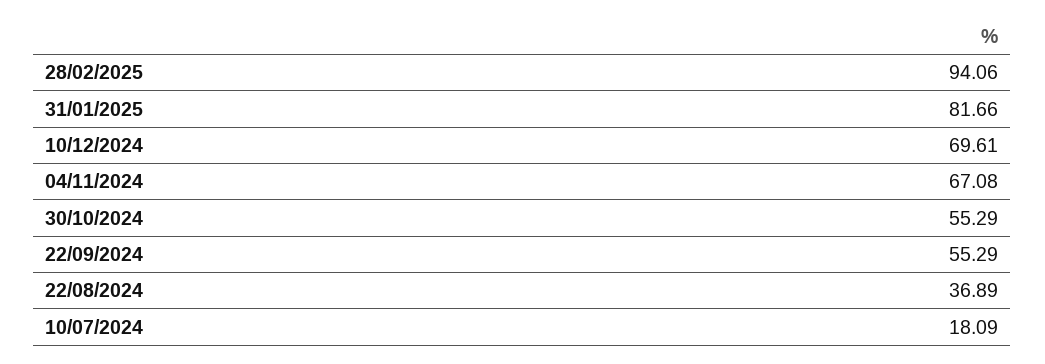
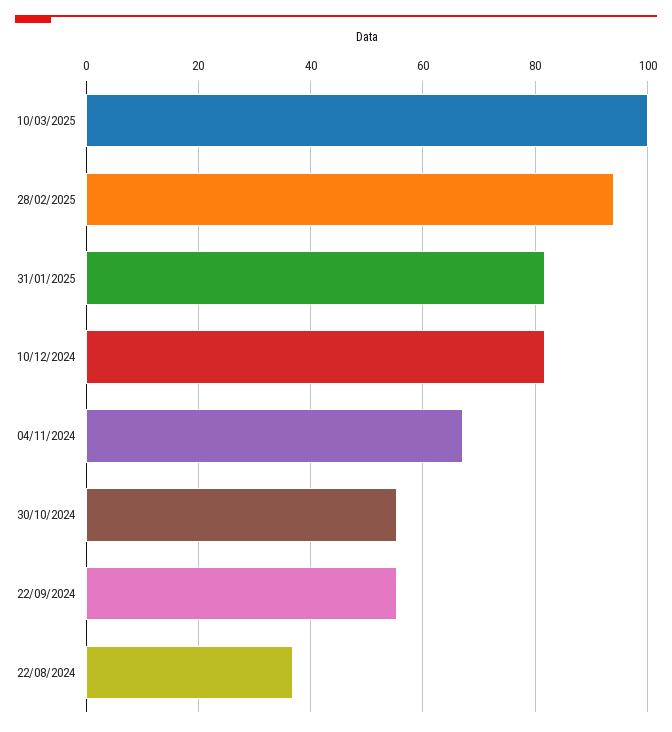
10/12/2024: 69.61 -> 82
10/07/2024: 18.09 -> none
10/03/2025: none -> 100

